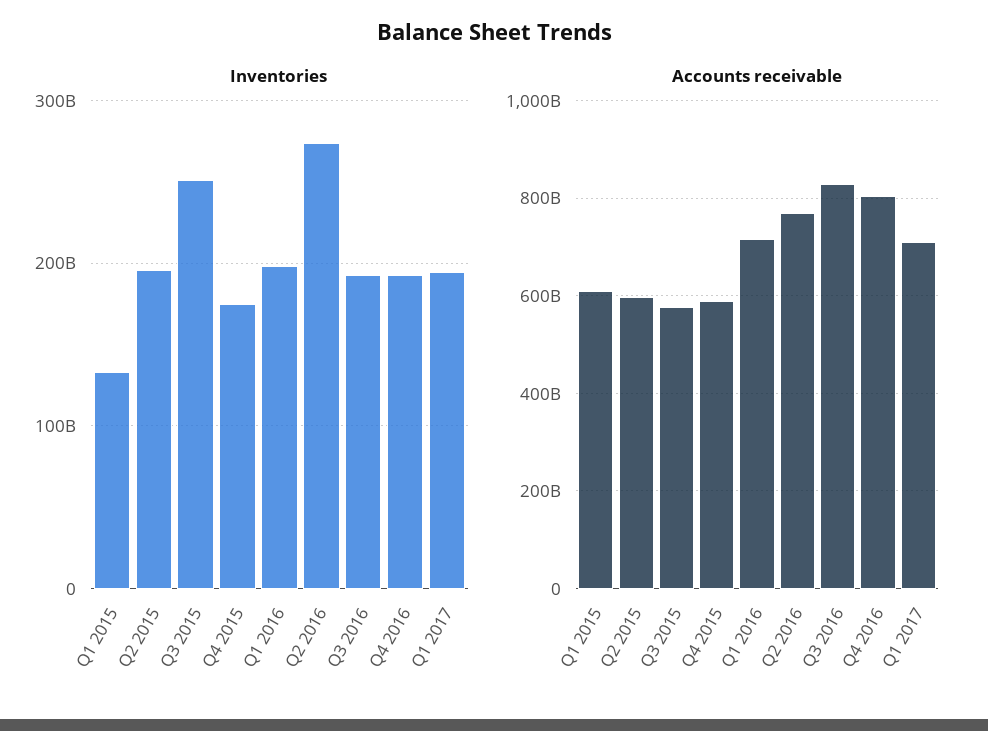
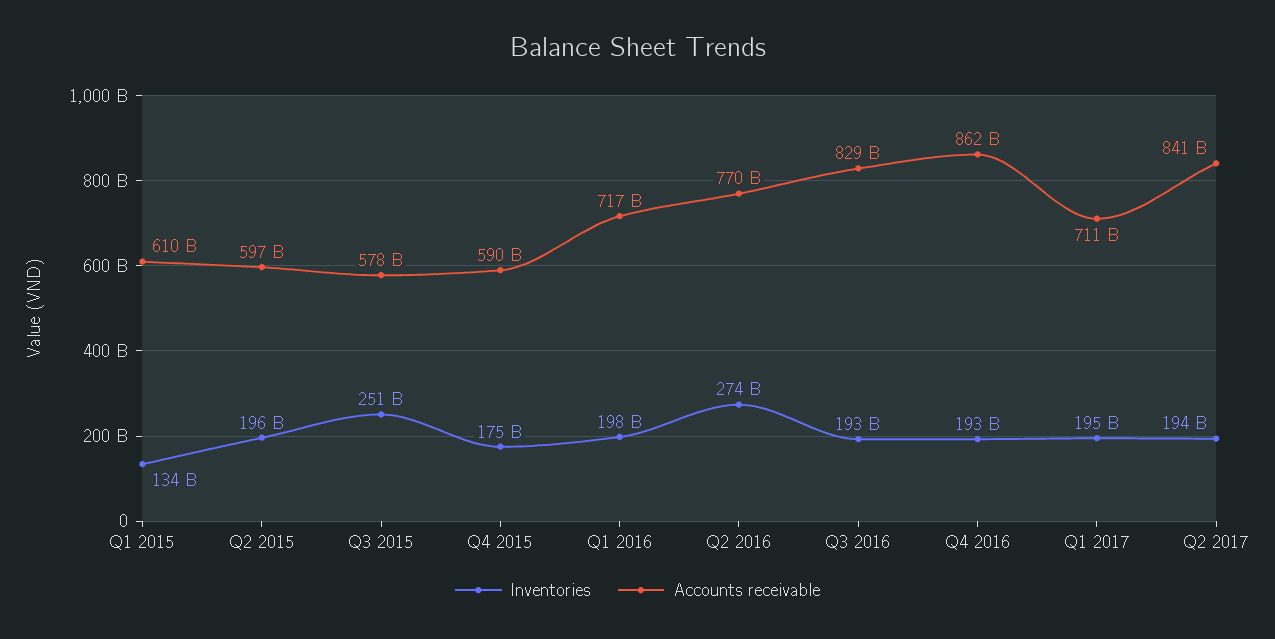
Accounts receivable, Q4 2016: 800000000000 -> 862000000000
Inventories, Q2 2017: none -> 194000000000
Accounts receivable, Q2 2017: none -> 841000000000

